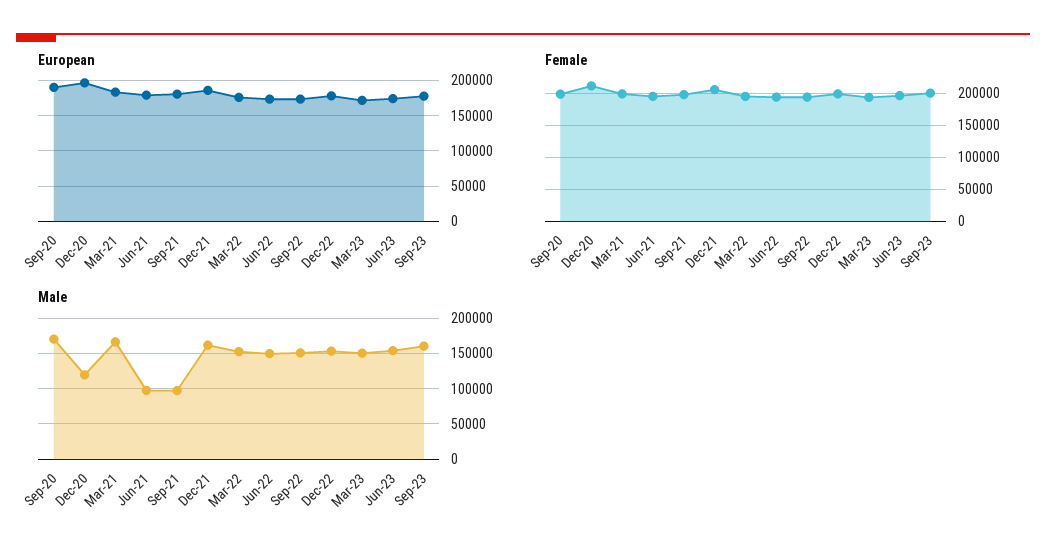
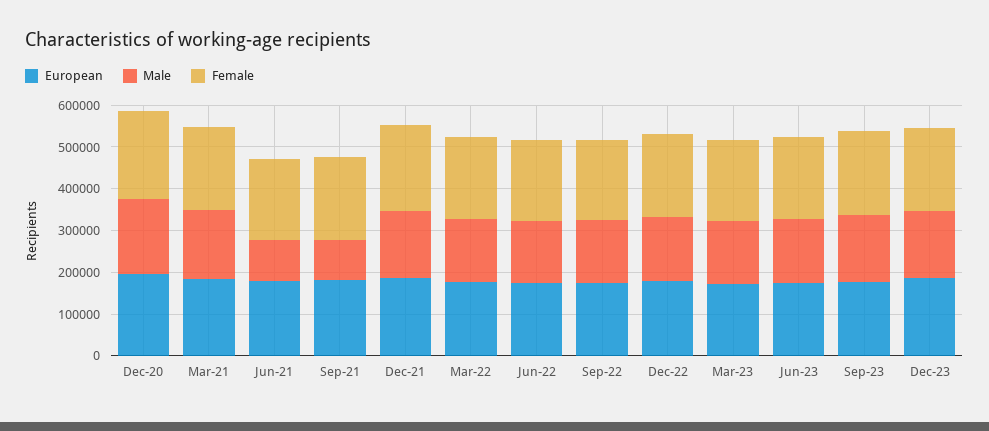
European, Sep-20: 190000 -> none
Female, Sep-20: 200000 -> none
Male, Sep-20: 170000 -> none
Male, Dec-20: 120000 -> 180000
European, Dec-23: none -> 180000
Male, Dec-23: none -> 160000
Female, Dec-23: none -> 200000

